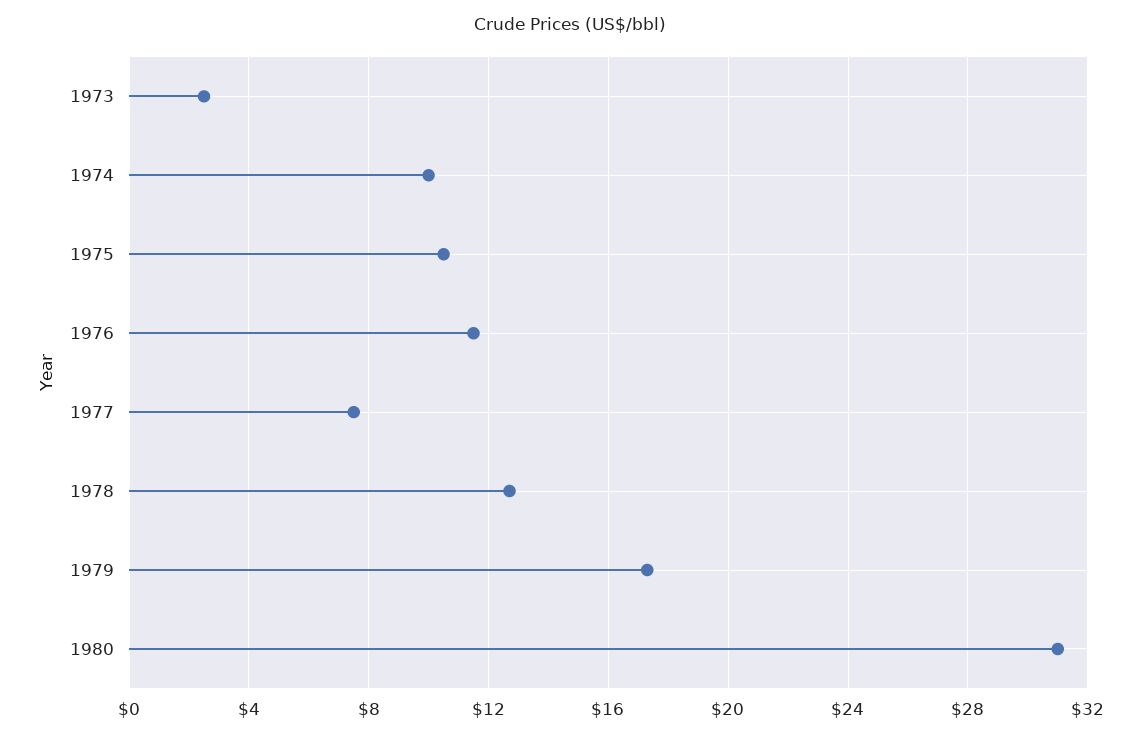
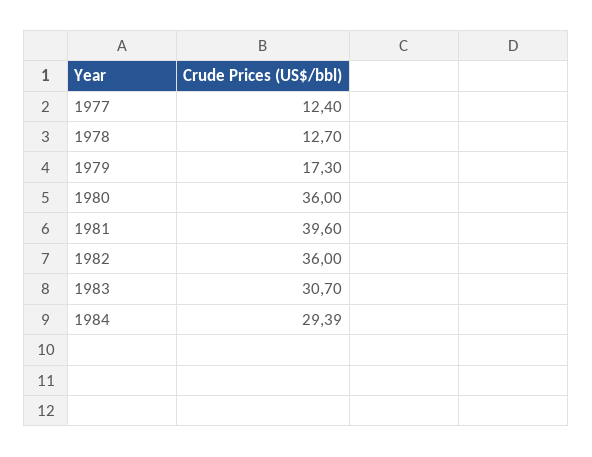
1973: 2.5 -> none
1974: 10 -> none
1975: 10.5 -> none
1976: 11.5 -> none
1977: 7.5 -> 12.4
1980: 31 -> 36
1981: none -> 39.6
1982: none -> 36
1983: none -> 30.7
1984: none -> 29.39

